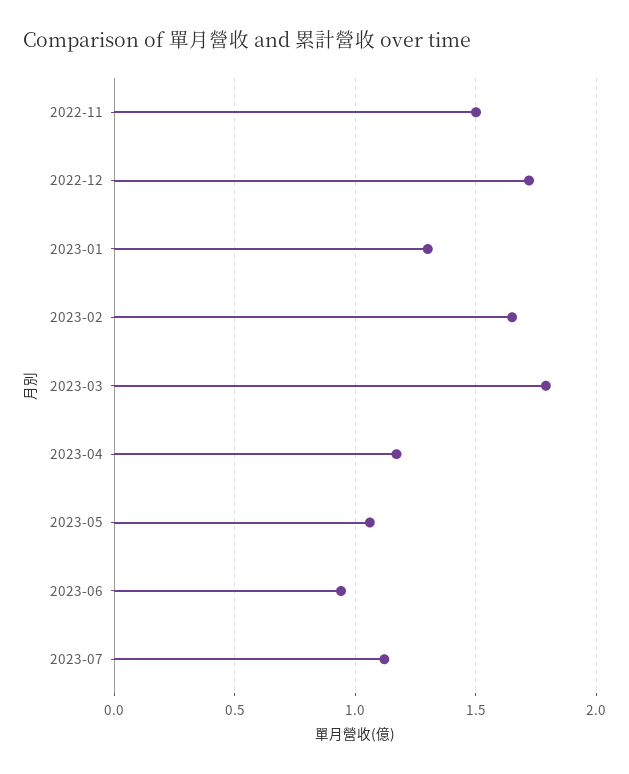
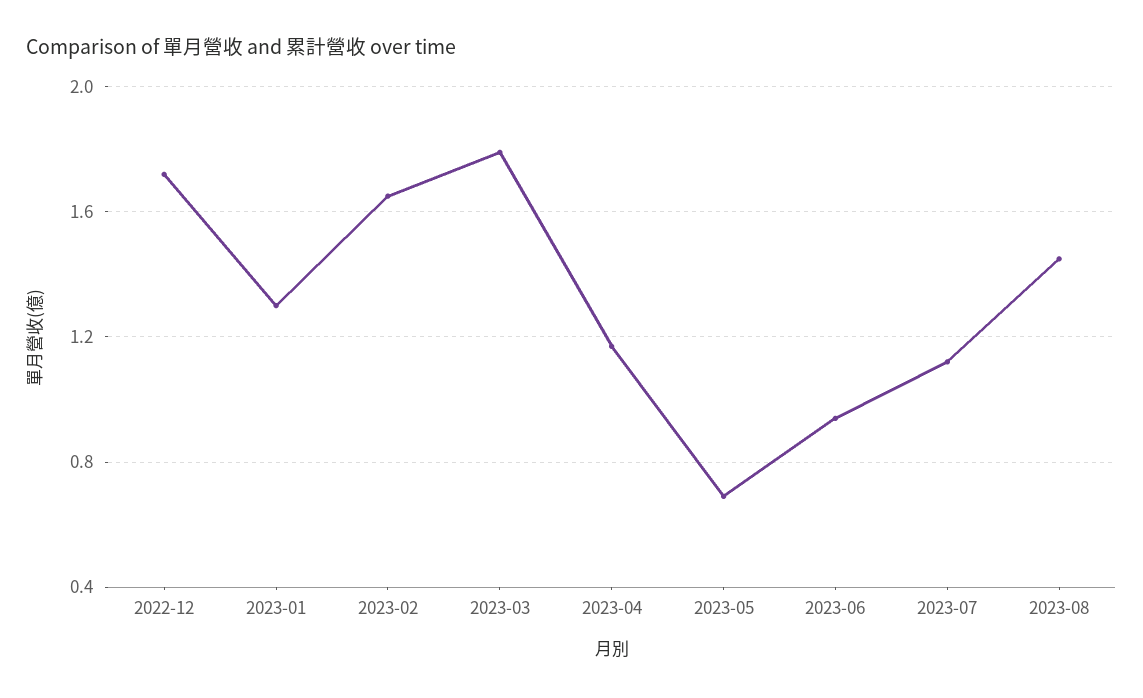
2022-11: 1.5 -> none
2023-05: 1.05 -> 0.7
2023-08: none -> 1.45

